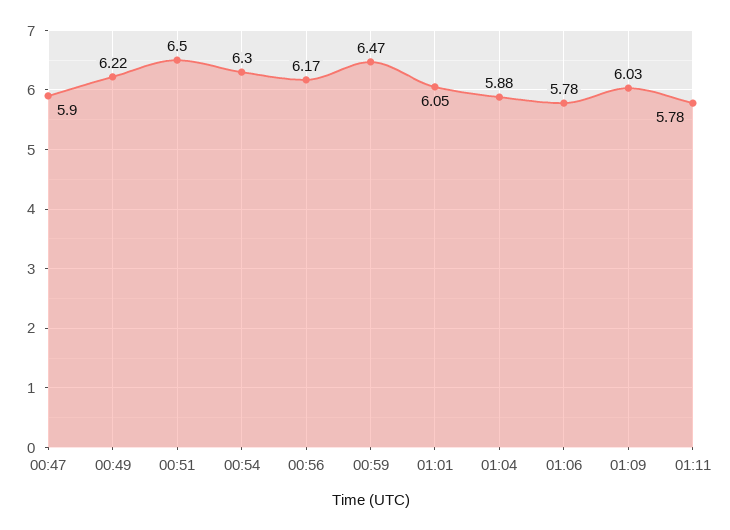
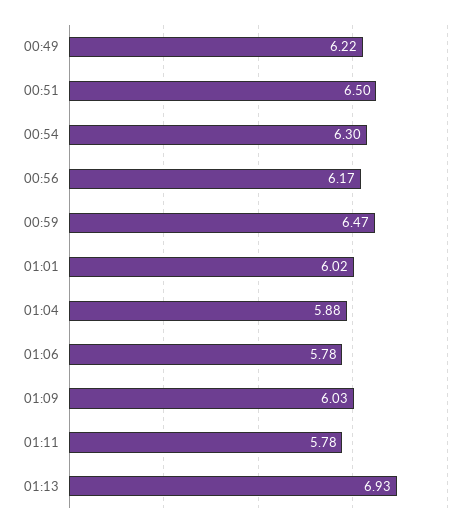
00:47: 5.9 -> none
01:01: 6.05 -> 6.02
01:13: none -> 6.93

